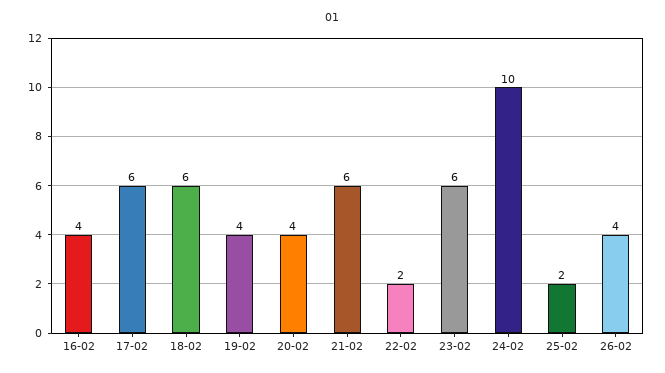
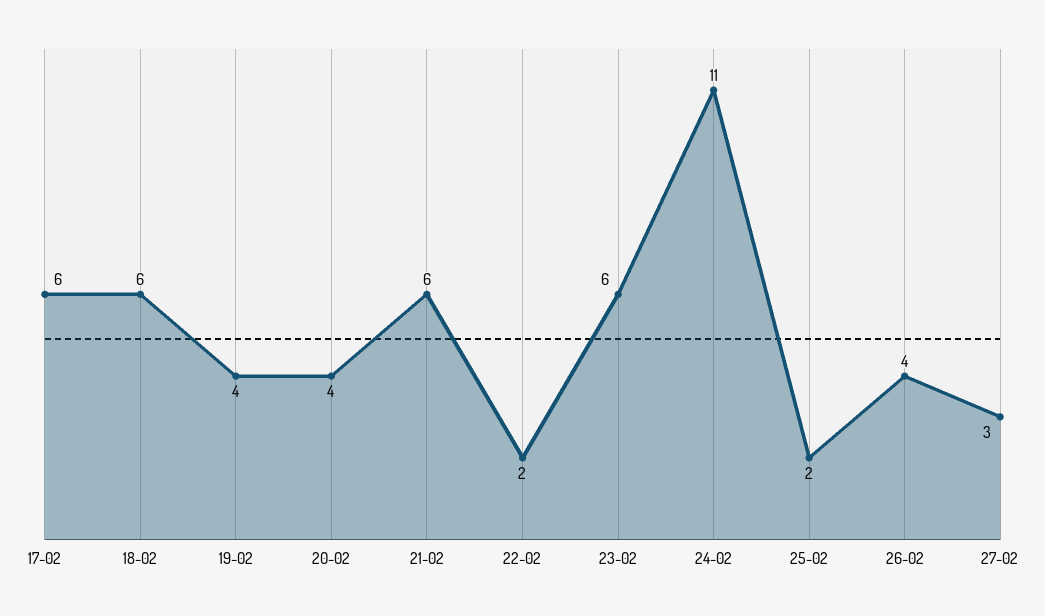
16-02: 4 -> none
24-02: 10 -> 11
27-02: none -> 3

